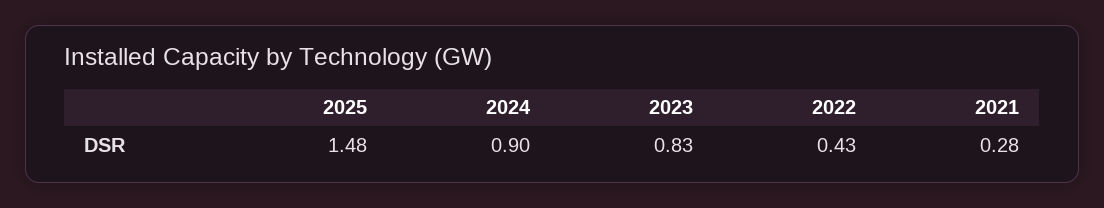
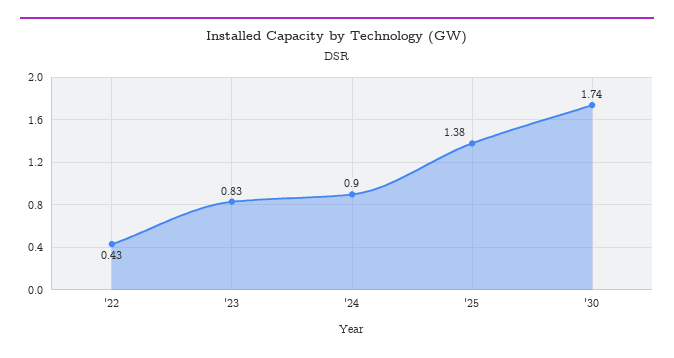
2025: 1.48 -> 1.38
2021: 0.28 -> none
'30: none -> 1.74

